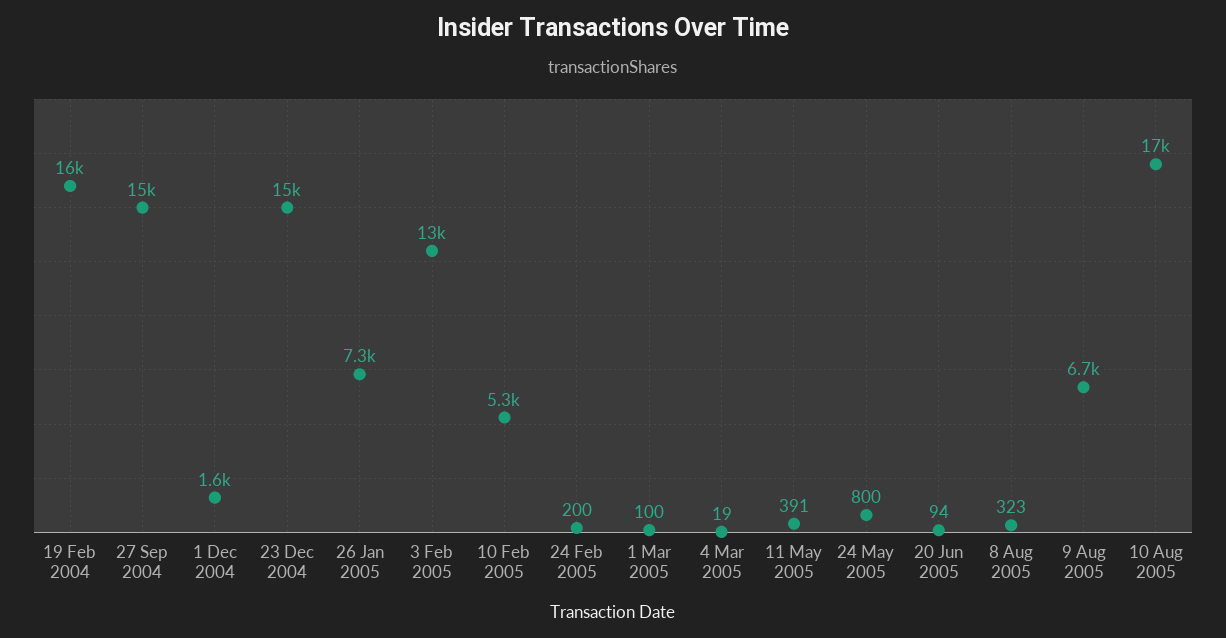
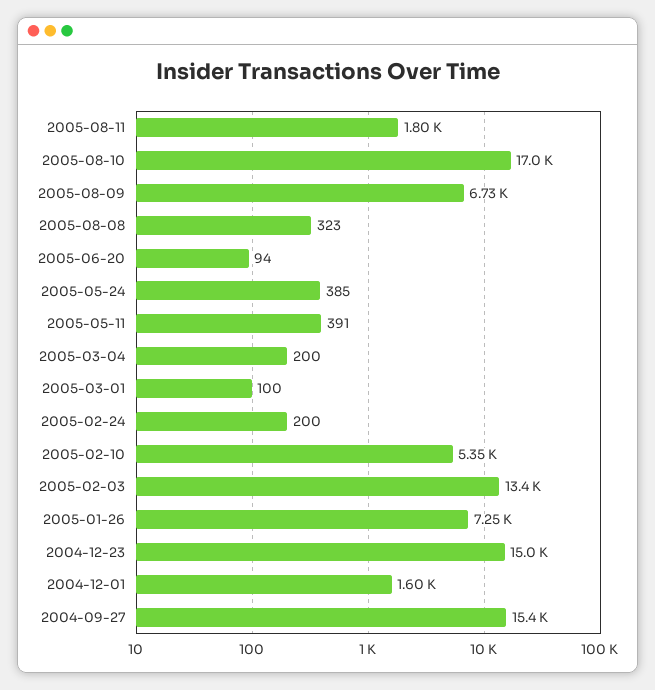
19 Feb 2004: 16000 -> none
4 Mar 2005: 19 -> 200
24 May 2005: 800 -> 385
2005-08-11: none -> 1800

